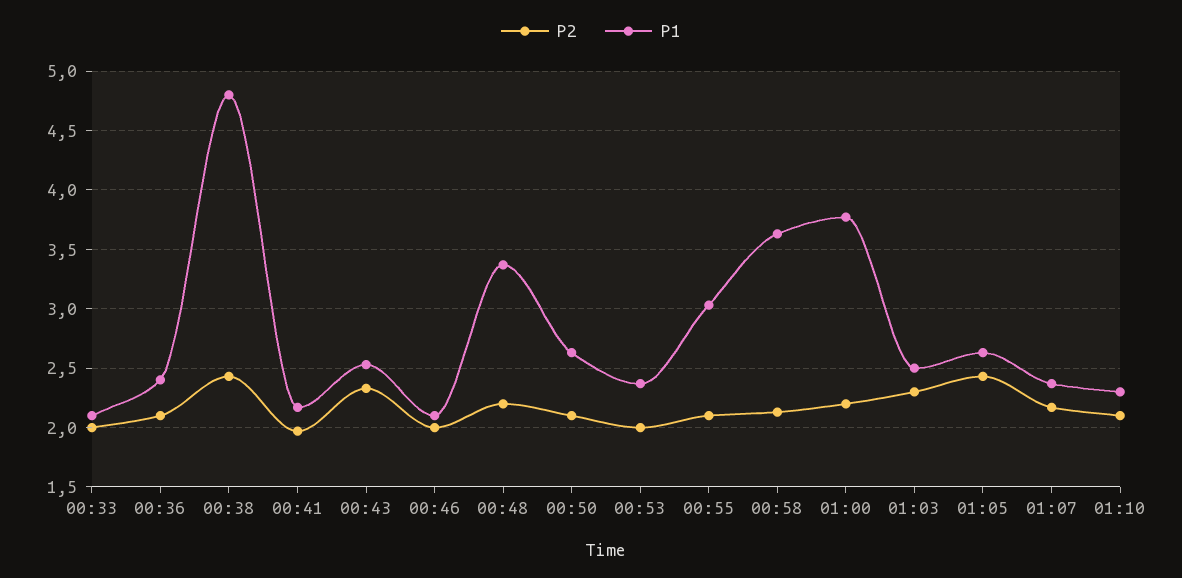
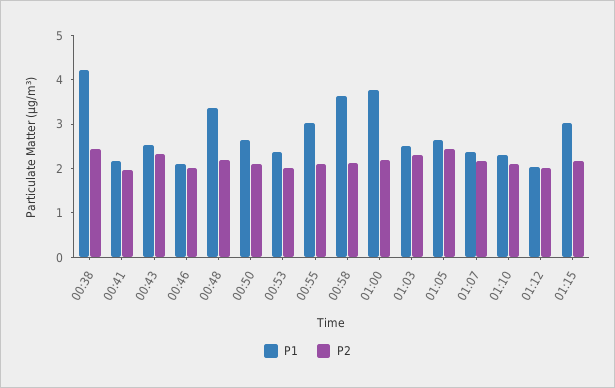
P2, 00:33: 2 -> none
P1, 00:33: 2.1 -> none
P2, 00:36: 2.1 -> none
P1, 00:36: 2.4 -> none
P1, 00:38: 4.8 -> 4.2
P1, 01:12: none -> 2
P2, 01:12: none -> 2
P1, 01:15: none -> 3
P2, 01:15: none -> 2.2

